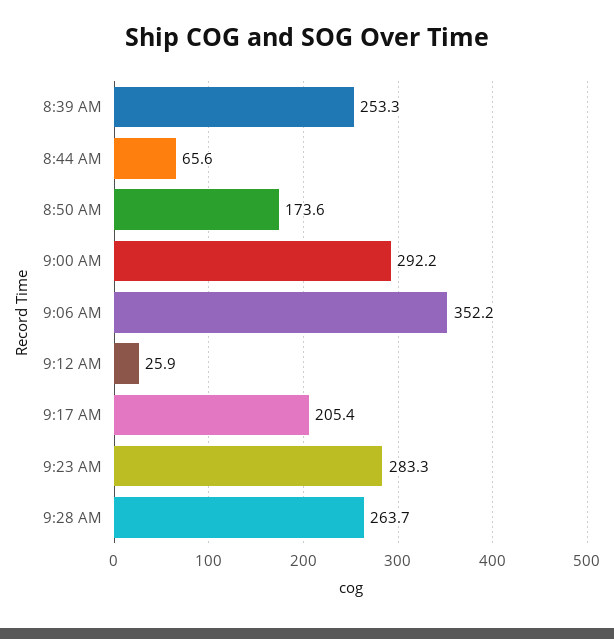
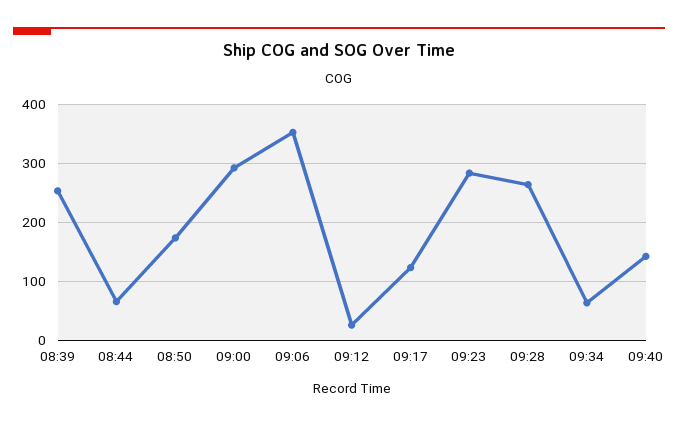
9:17 AM: 205.4 -> 120
09:34: none -> 60
09:40: none -> 140

